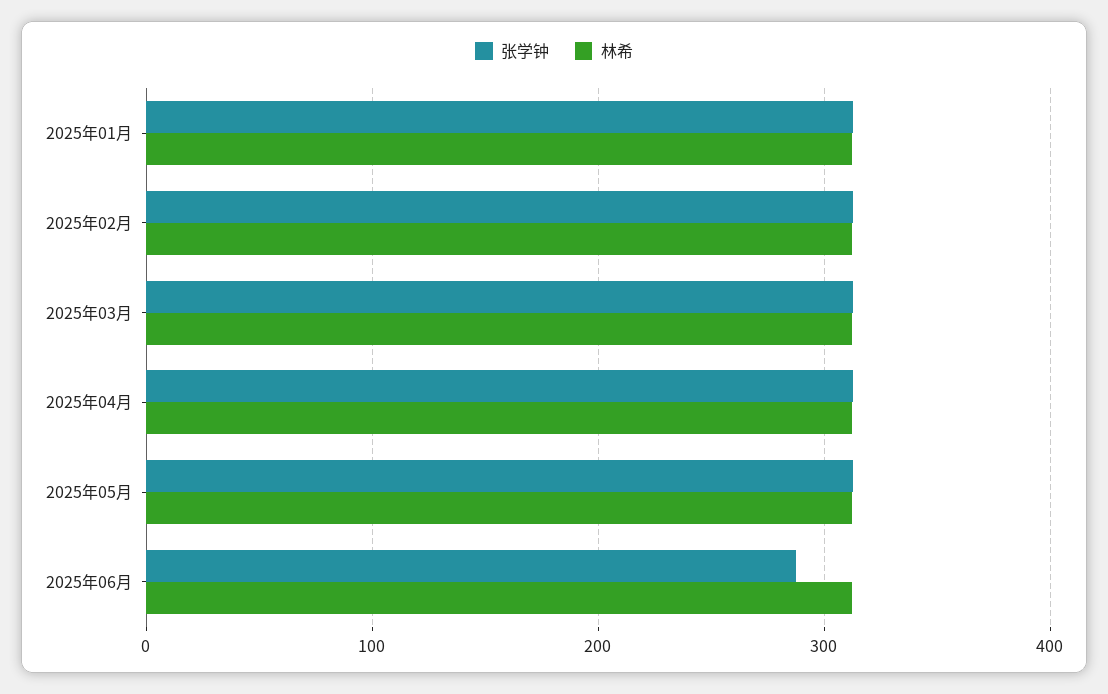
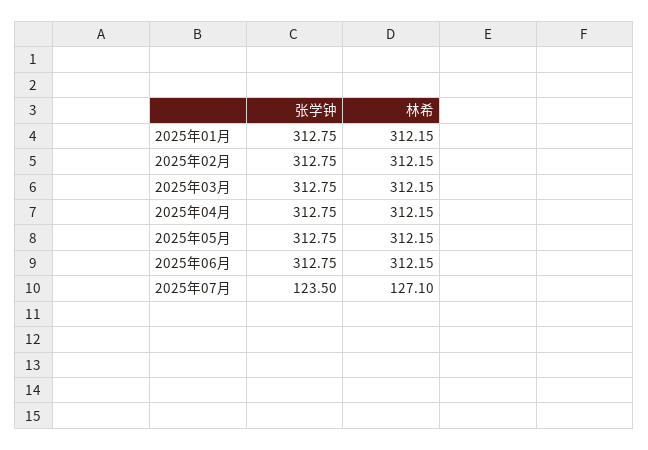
张学钟, 2025年06月: 290 -> 312.75
张学钟, 2025年07月: none -> 123.5
林希, 2025年07月: none -> 127.1

